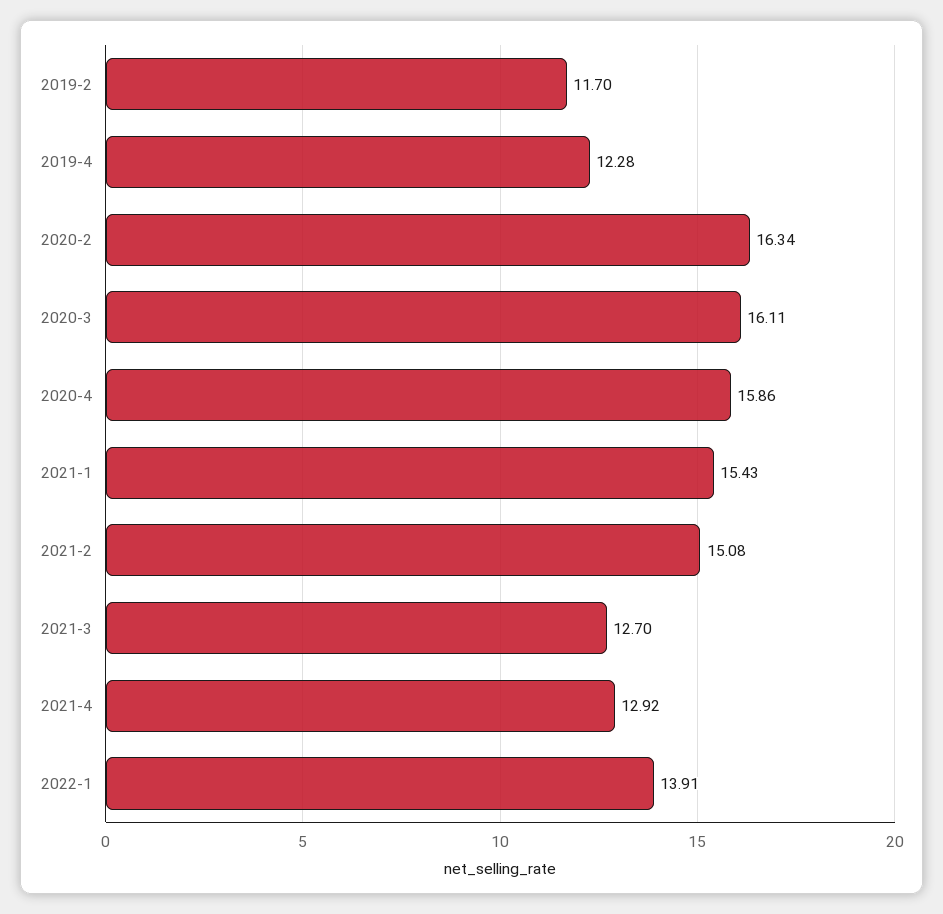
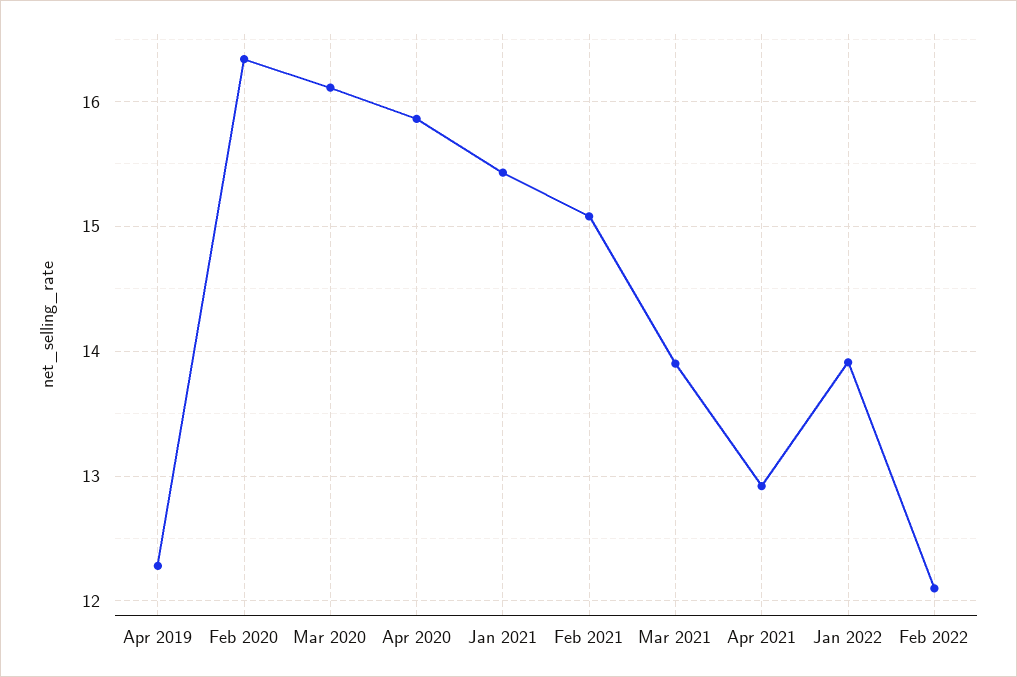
2019-2: 11.7 -> none
2021-3: 12.7 -> 13.9
Feb 2022: none -> 12.1

